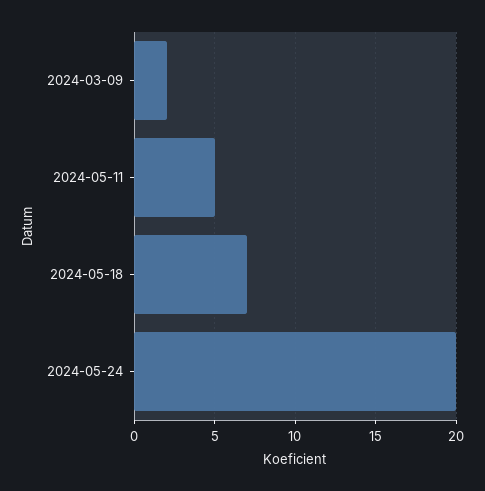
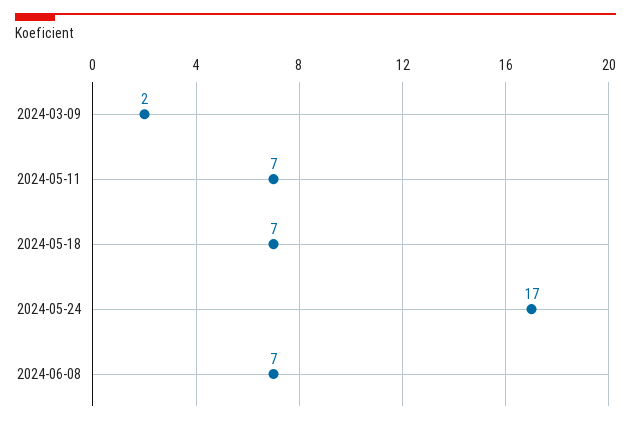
2024-05-11: 5 -> 7
2024-05-24: 20 -> 17
2024-06-08: none -> 7

